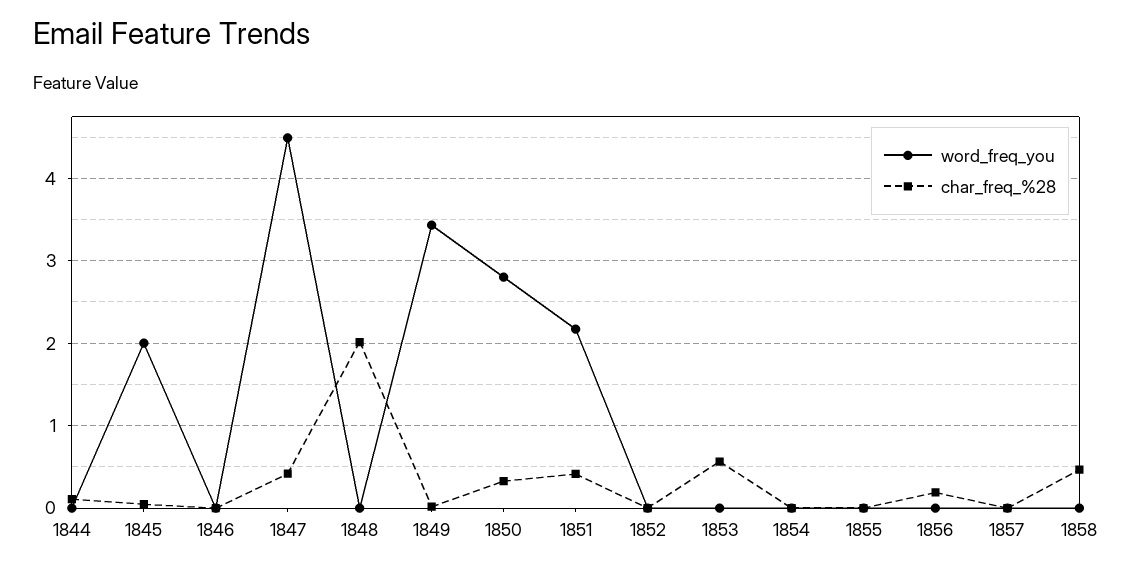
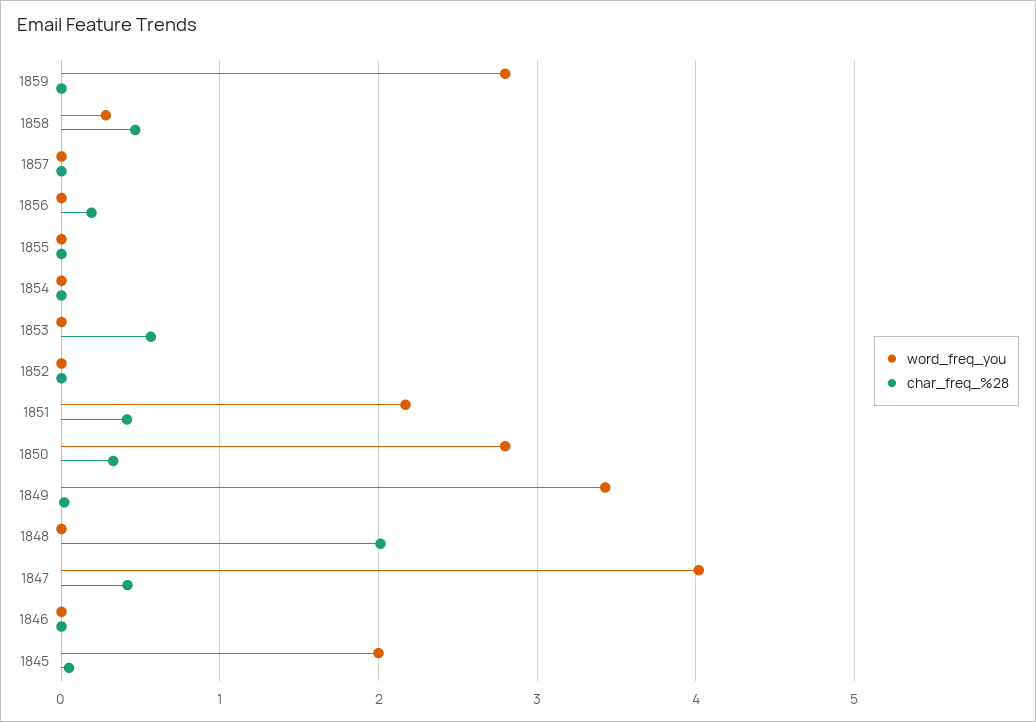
word_freq_you, 1844: 0 -> none
char_freq_%28, 1844: 0.1 -> none
word_freq_you, 1847: 4.5 -> 4
word_freq_you, 1858: 0 -> 0.3
word_freq_you, 1859: none -> 2.8
char_freq_%28, 1859: none -> 0

